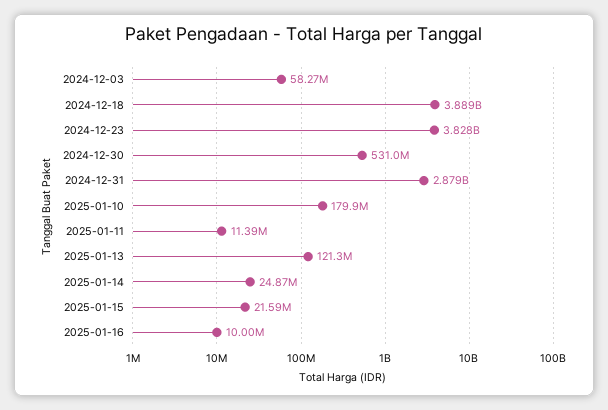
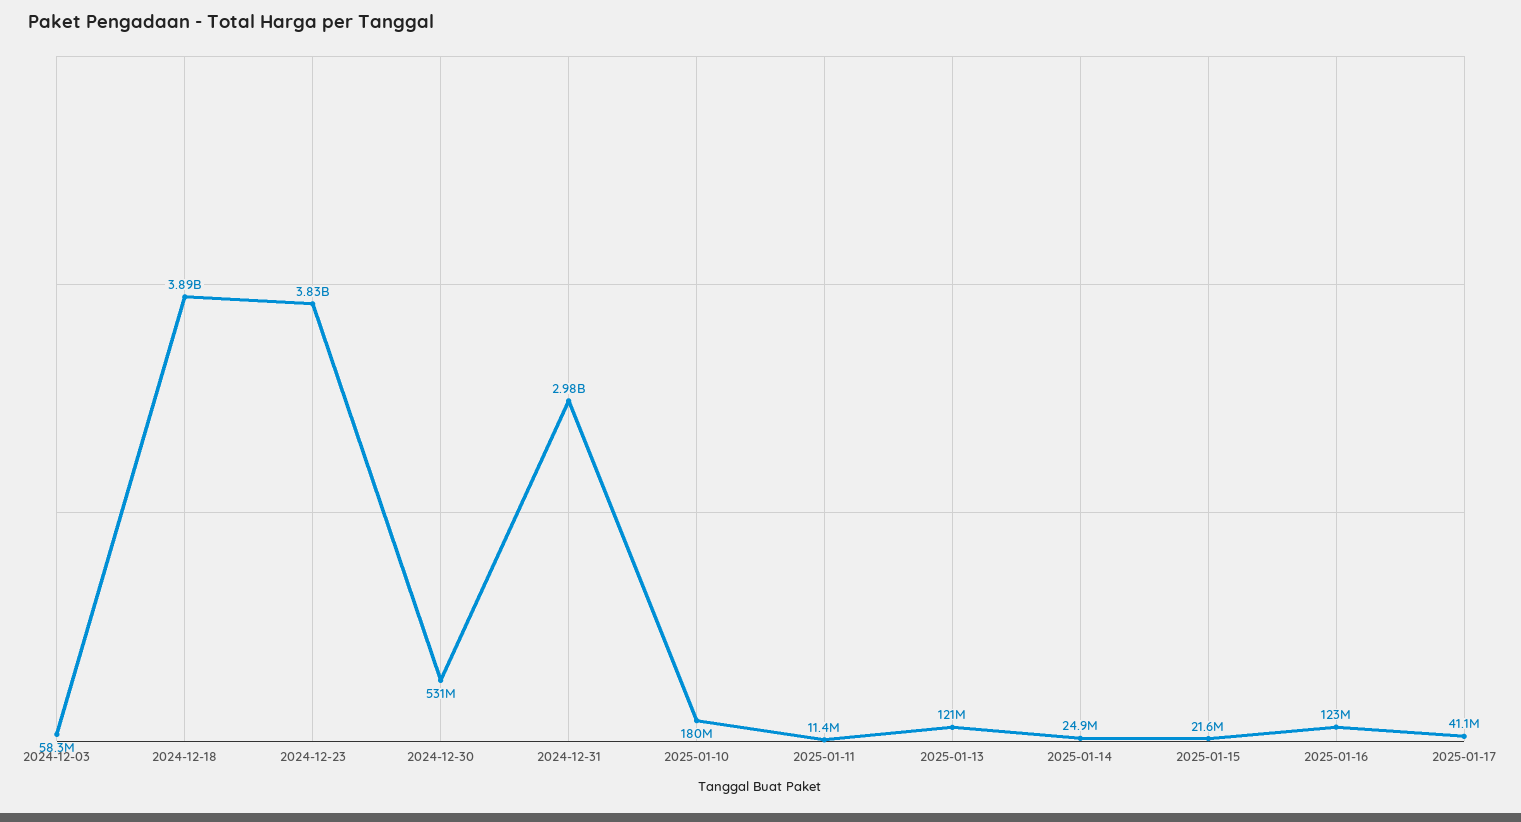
2024-12-31: 2879000000 -> 2980000000
2025-01-16: 10000000 -> 123000000
2025-01-17: none -> 41100000

